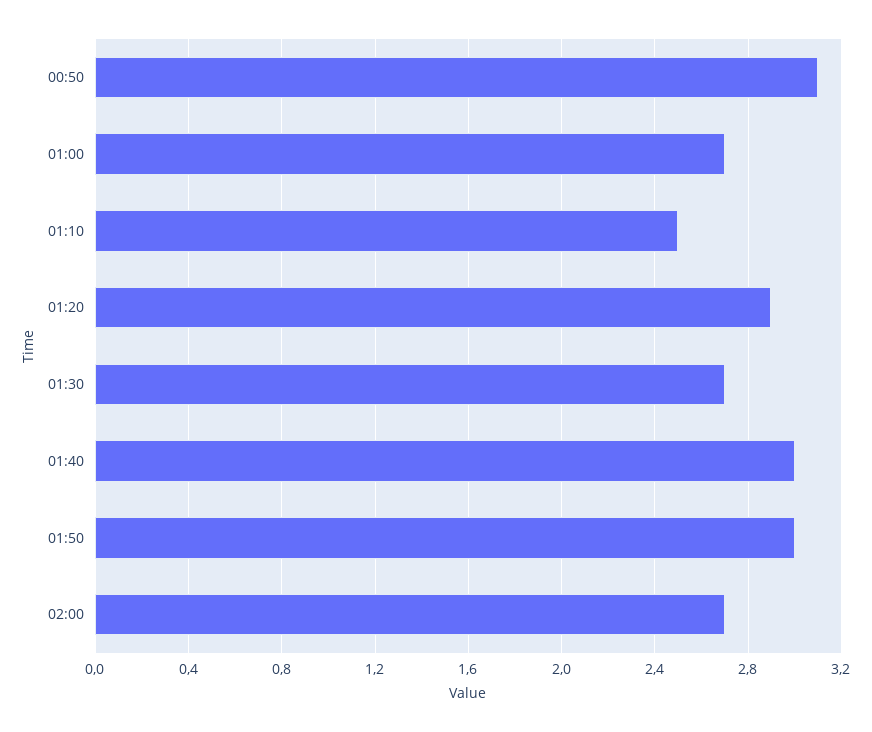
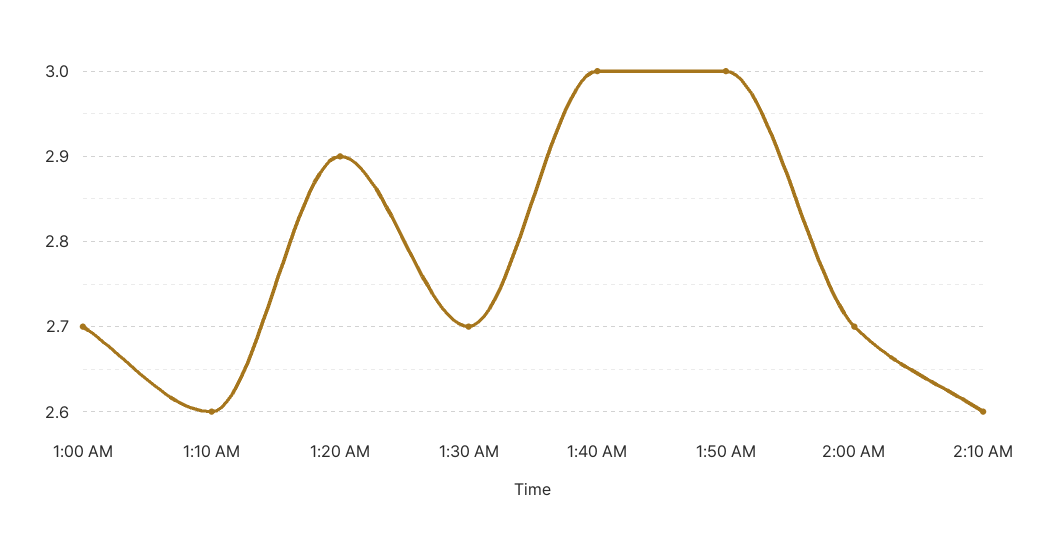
00:50: 3.1 -> none
01:10: 2.5 -> 2.6
2:10 AM: none -> 2.6

